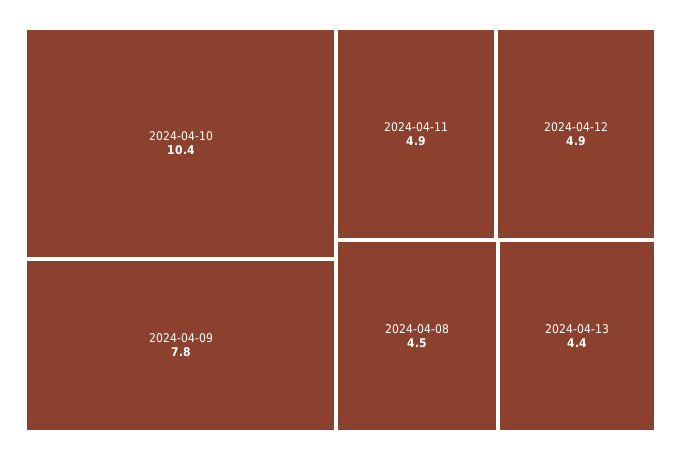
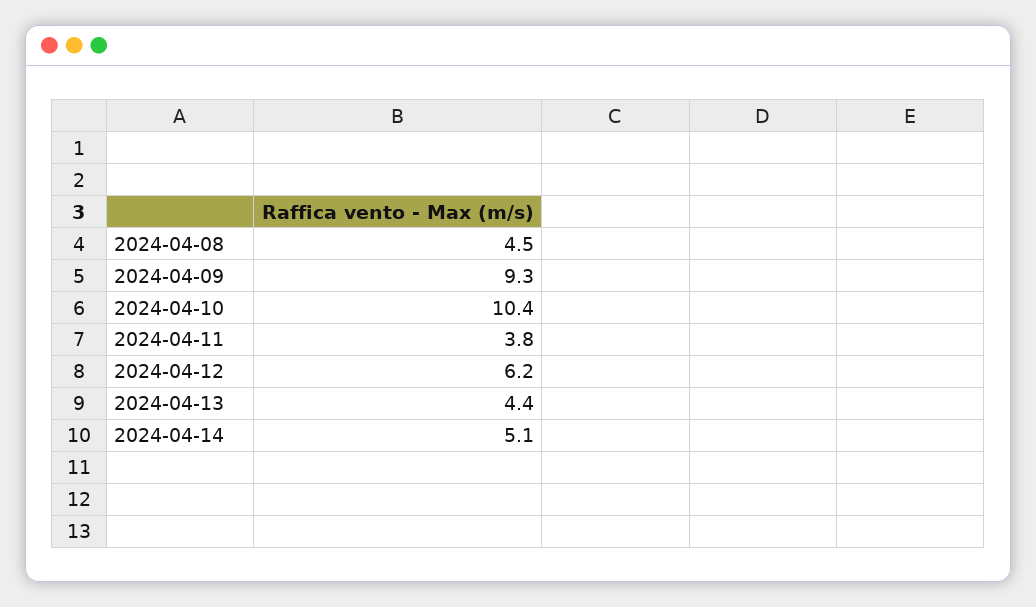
2024-04-09: 7.8 -> 9.3
2024-04-11: 4.9 -> 3.8
2024-04-12: 4.9 -> 6.2
2024-04-14: none -> 5.1

